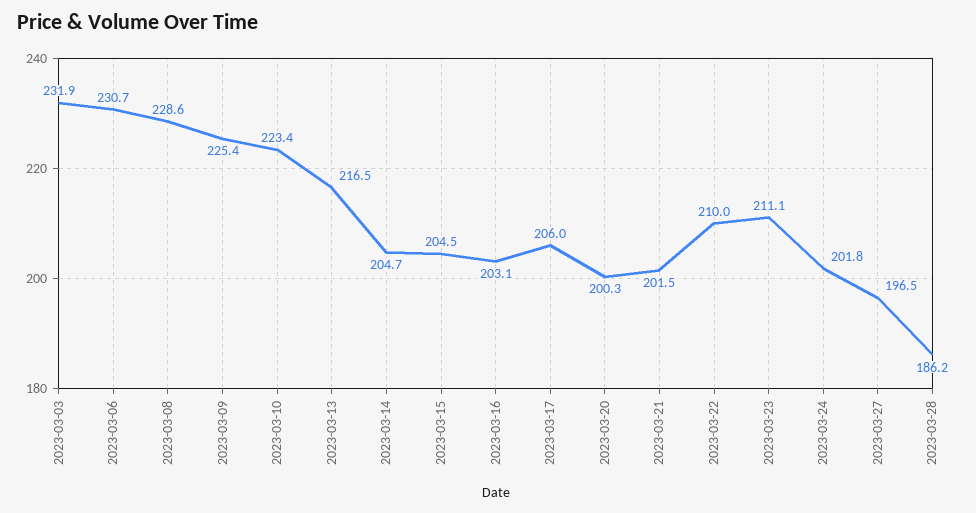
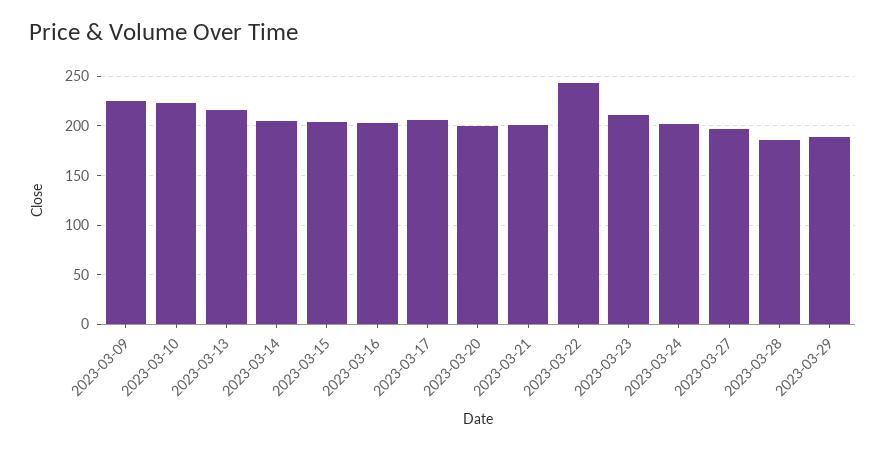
2023-03-03: 231.9 -> none
2023-03-06: 230.7 -> none
2023-03-08: 228.6 -> none
2023-03-22: 210 -> 240
2023-03-29: none -> 190

